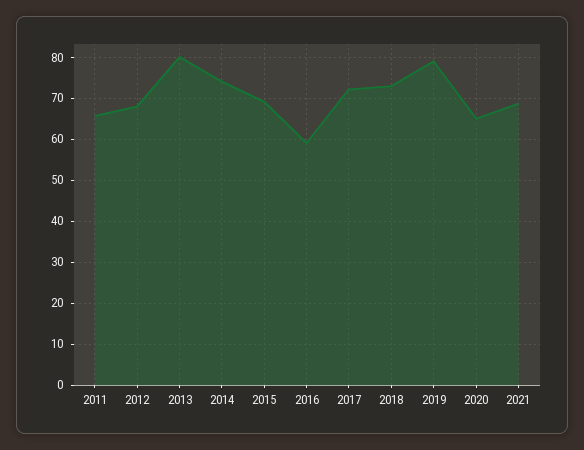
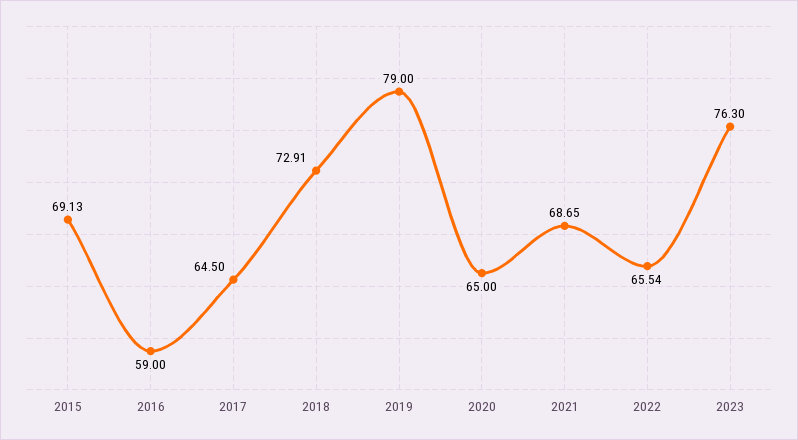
2011: 66 -> none
2012: 68 -> none
2013: 80 -> none
2014: 74 -> none
2017: 72 -> 64.5
2022: none -> 65.54
2023: none -> 76.3

